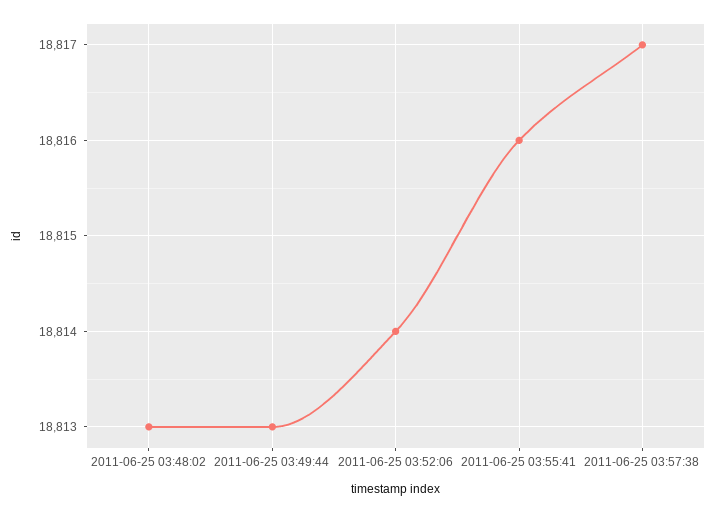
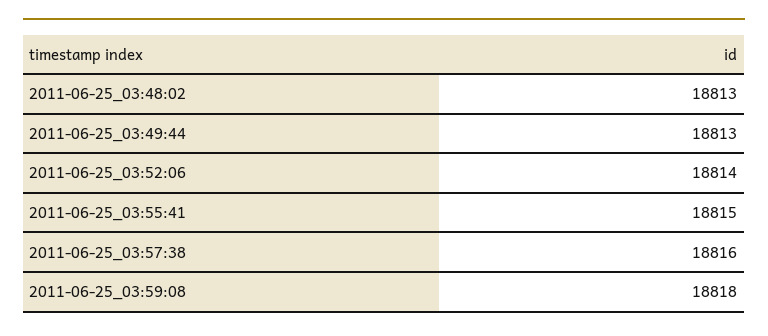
2011-06-25 03:55:41: 18816 -> 18815
2011-06-25 03:57:38: 18817 -> 18816
2011-06-25_03:59:08: none -> 18818

